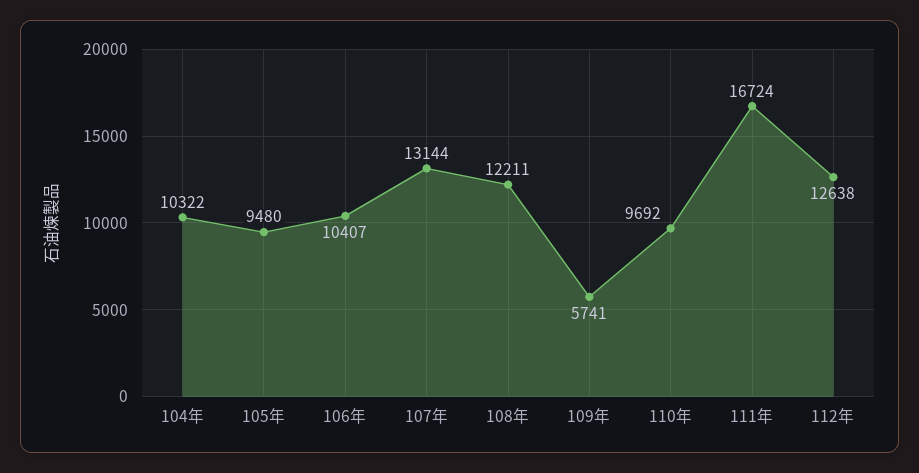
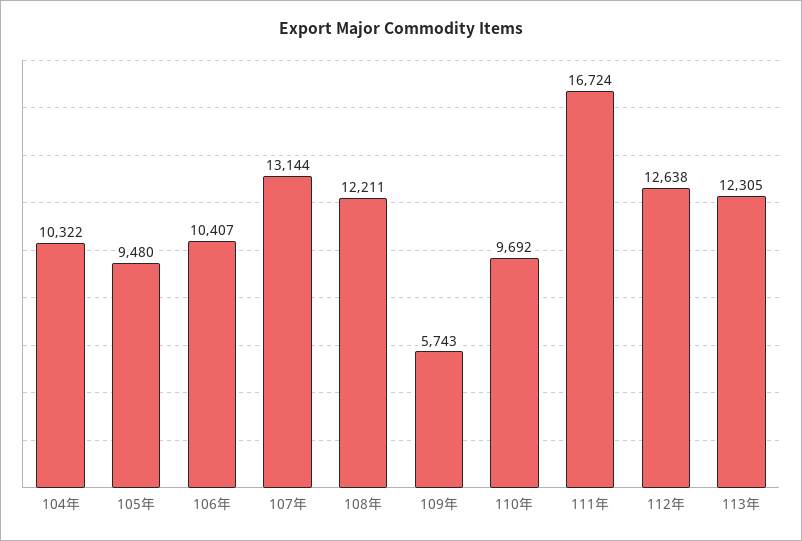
109年: 5741 -> 5743
113年: none -> 12305

